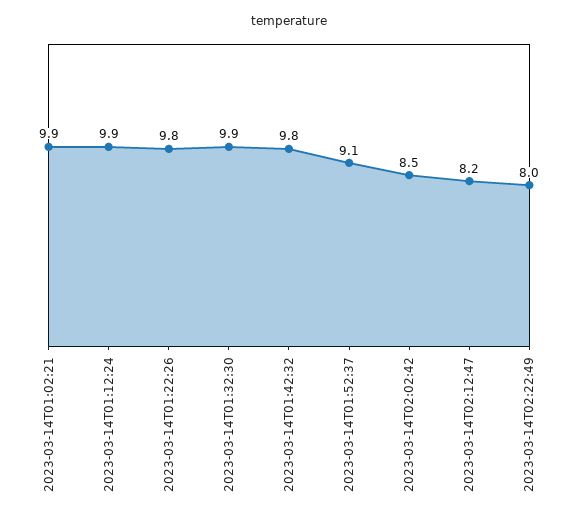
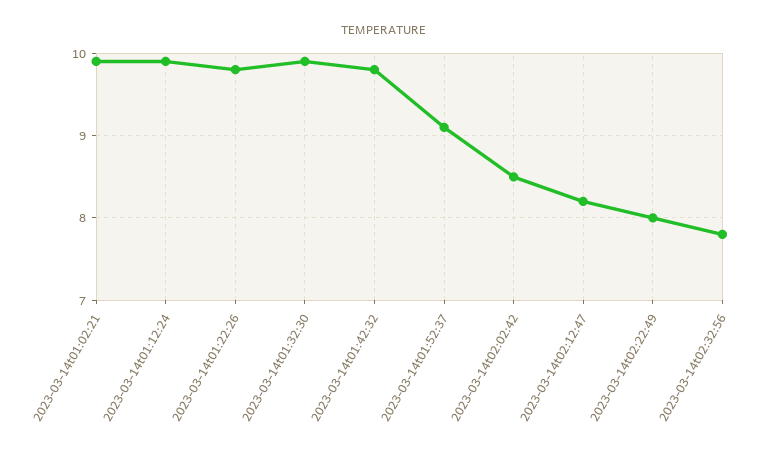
2023-03-14t02:32:56: none -> 7.8

